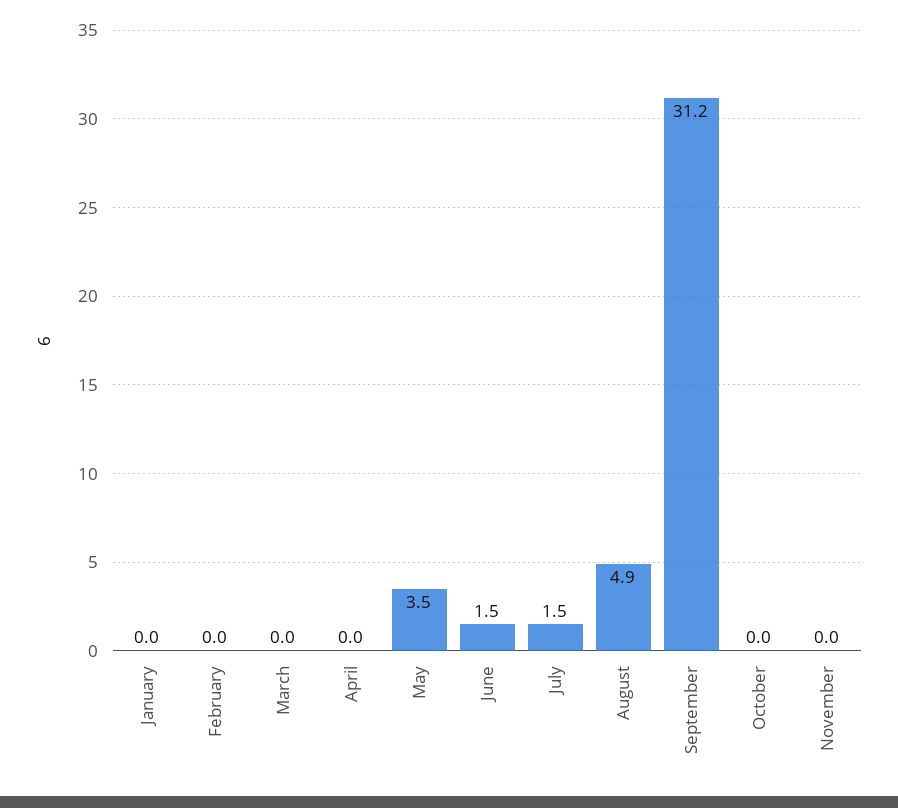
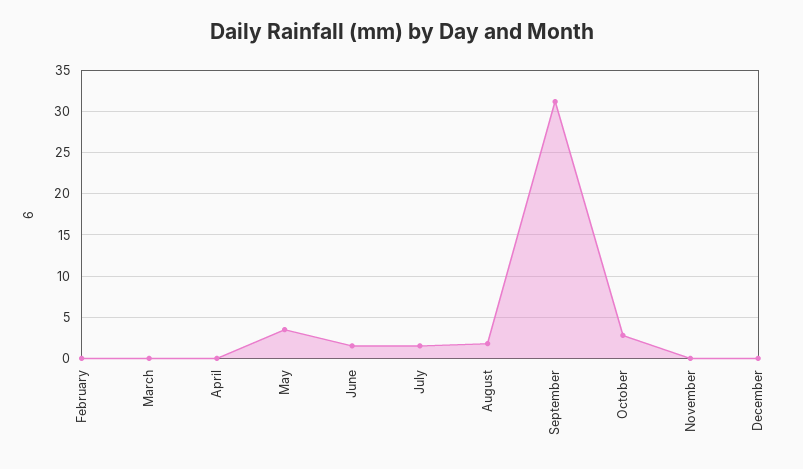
January: 0 -> none
August: 4.9 -> 2
October: 0 -> 3
December: none -> 0

